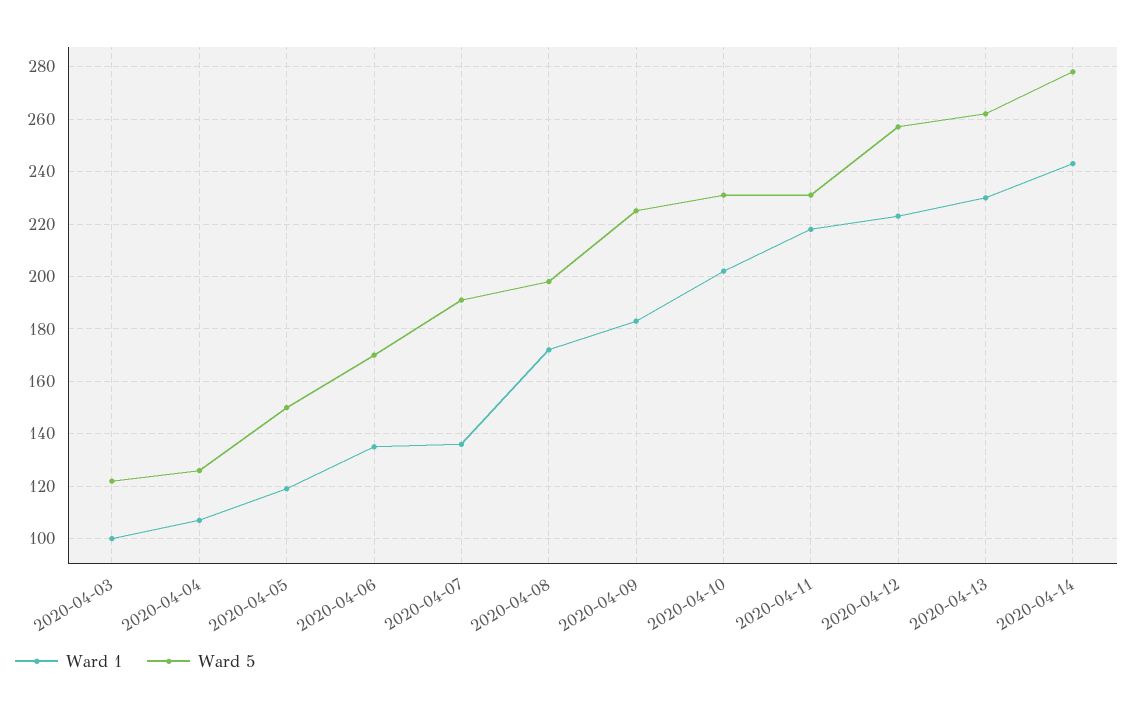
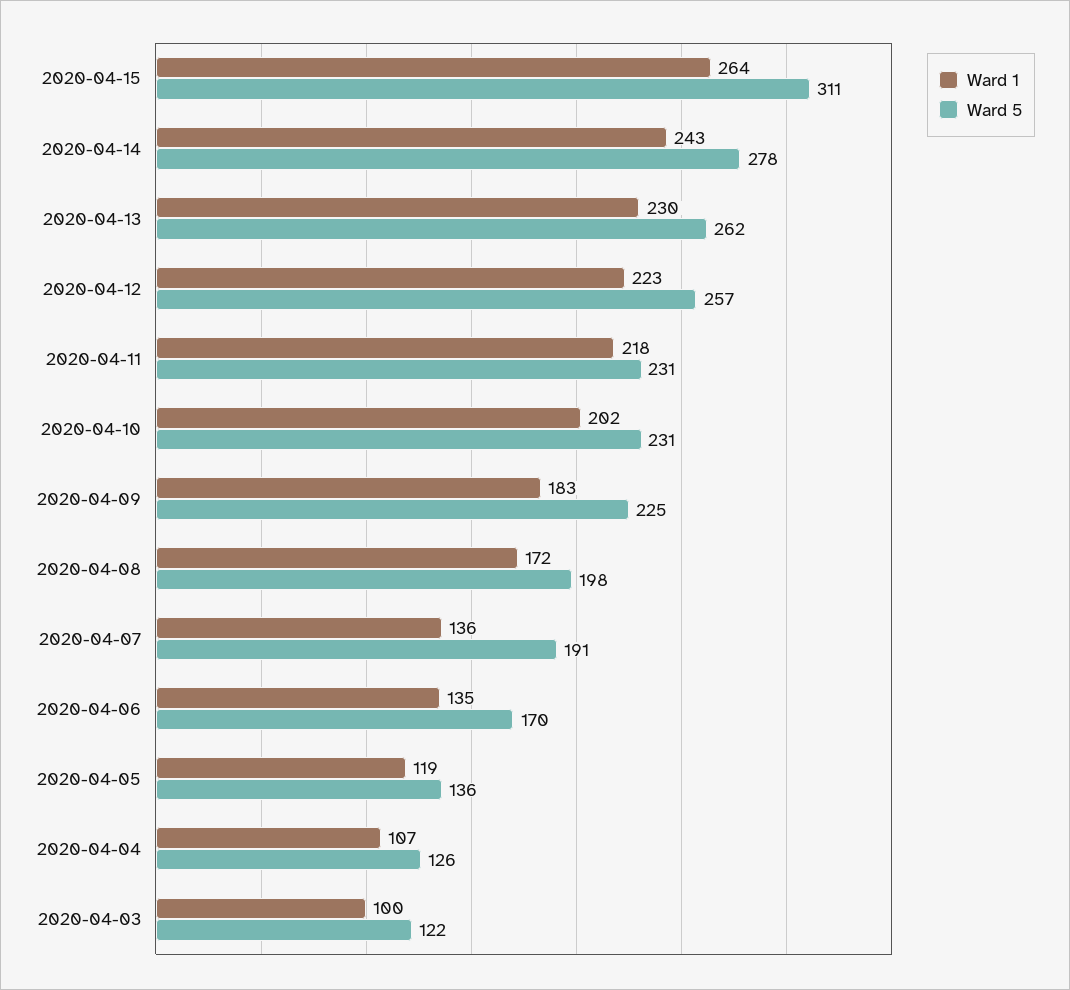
Ward 5, 2020-04-05: 150 -> 136
Ward 1, 2020-04-15: none -> 264
Ward 5, 2020-04-15: none -> 311

